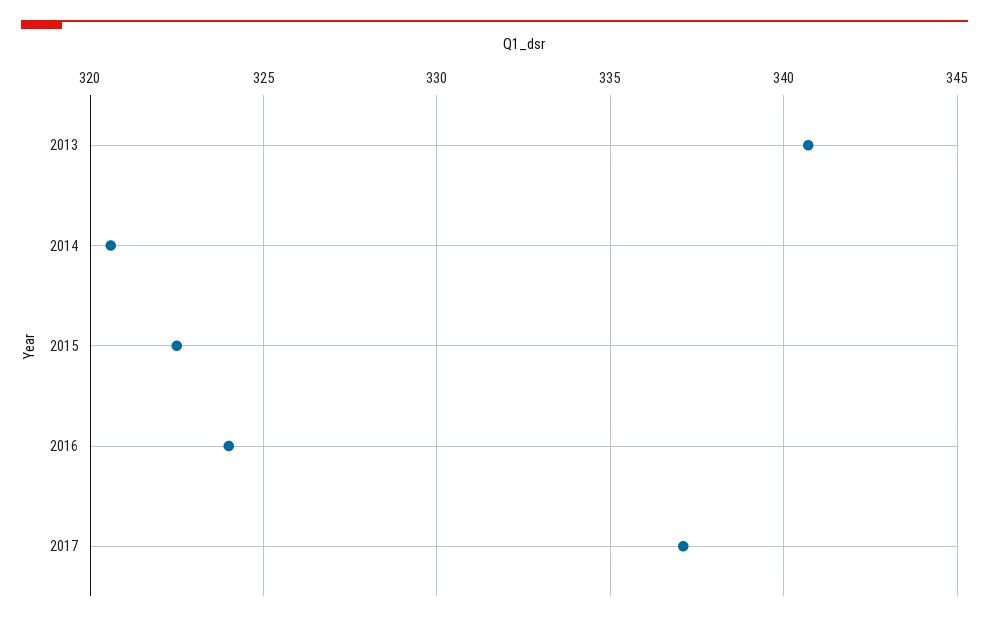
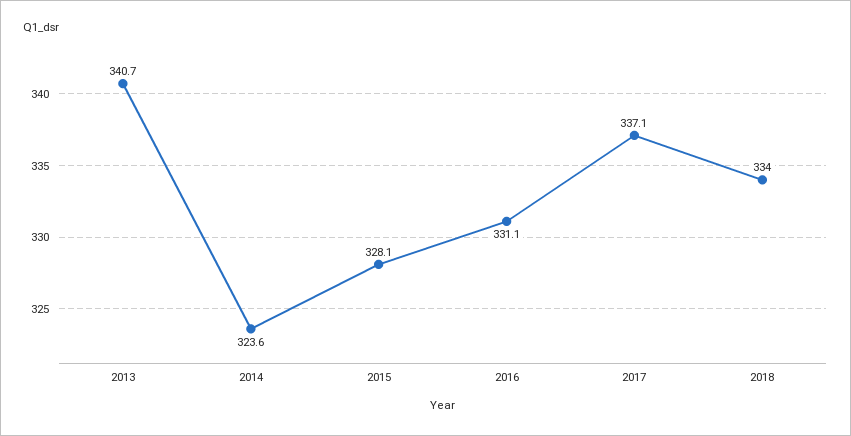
2014: 320.5 -> 323.6
2015: 322.5 -> 328.1
2016: 324 -> 331.1
2018: none -> 334

